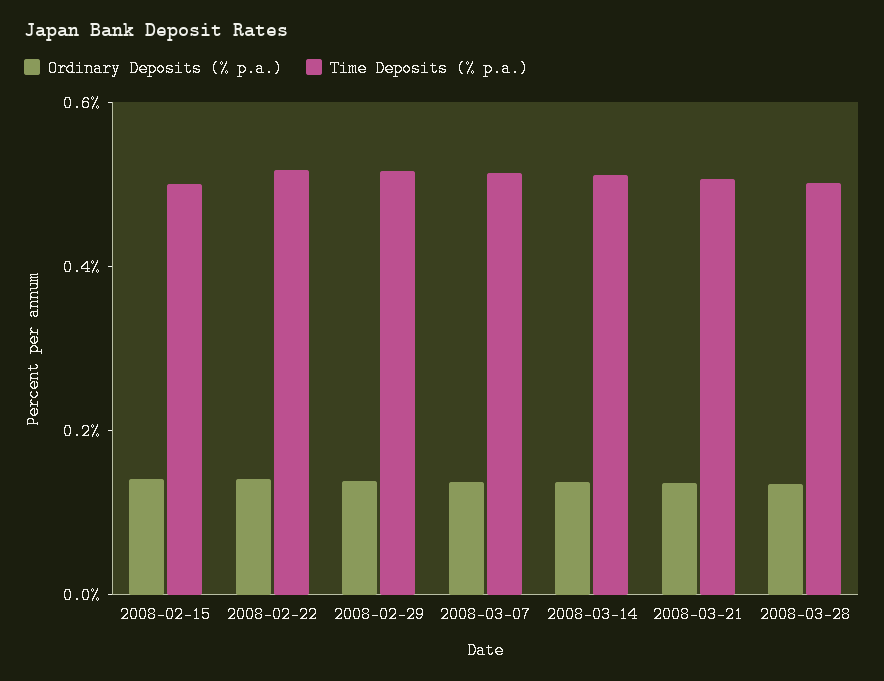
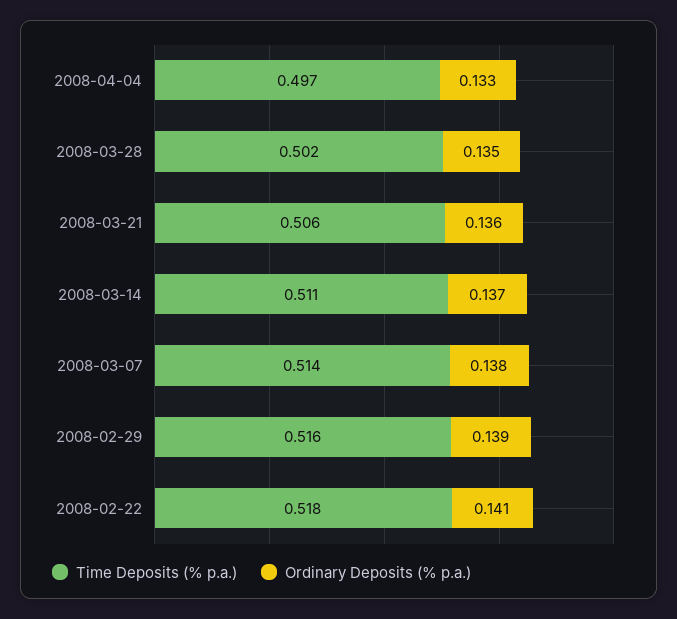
Ordinary Deposits (% p.a.), 2008-02-15: 0.15 -> none
Time Deposits (% p.a.), 2008-02-15: 0.5 -> none
Time Deposits (% p.a.), 2008-04-04: none -> 0.497
Ordinary Deposits (% p.a.), 2008-04-04: none -> 0.133

